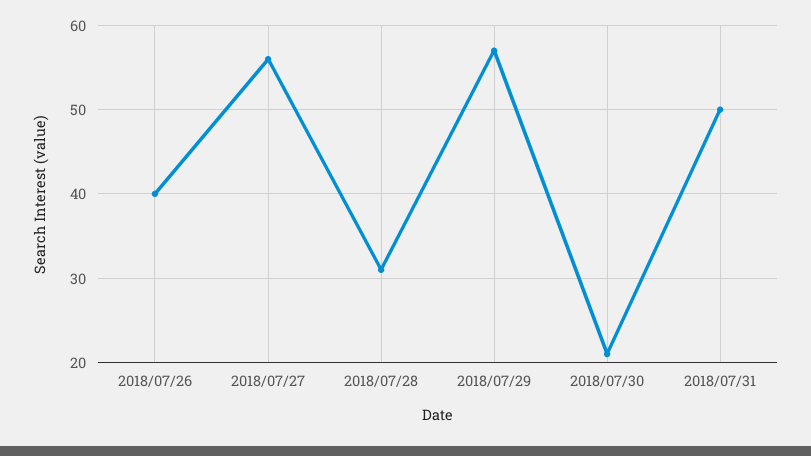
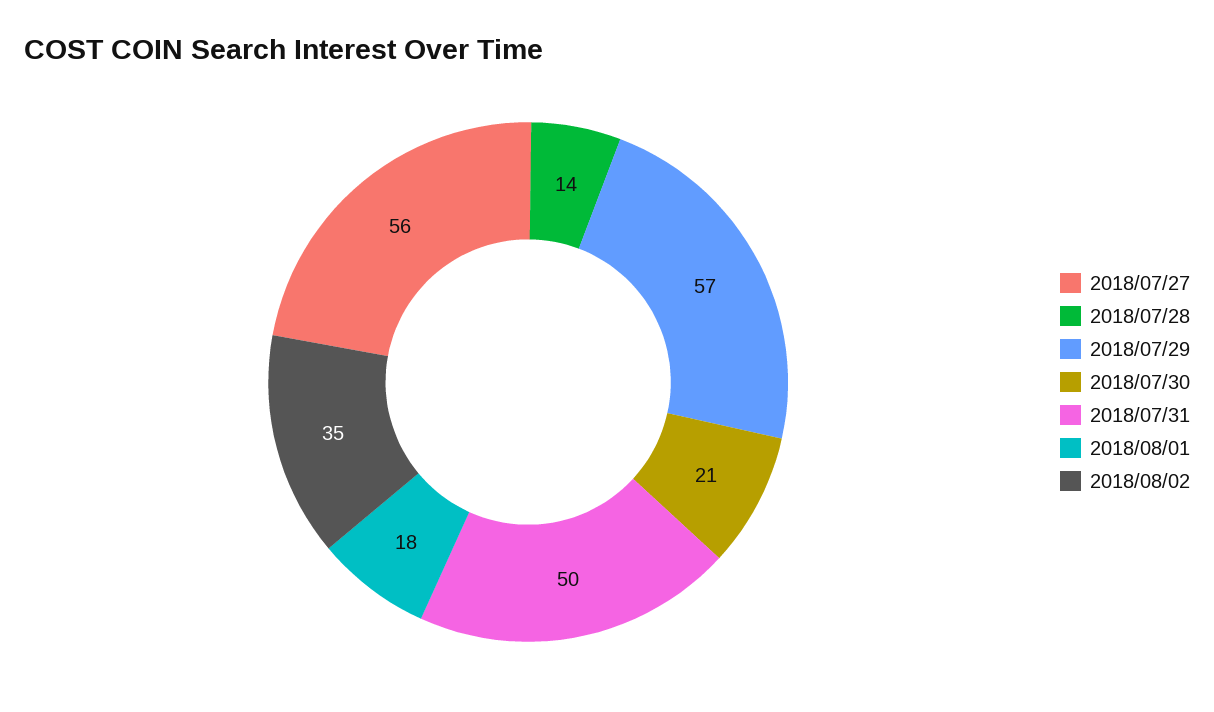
2018/07/26: 40 -> none
2018/07/28: 31 -> 14
2018/08/01: none -> 18
2018/08/02: none -> 35

